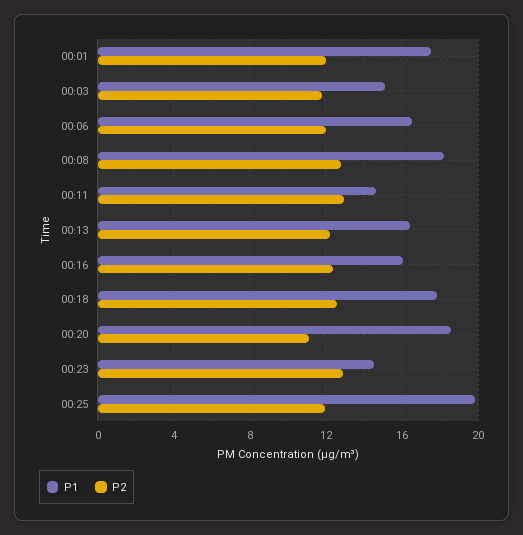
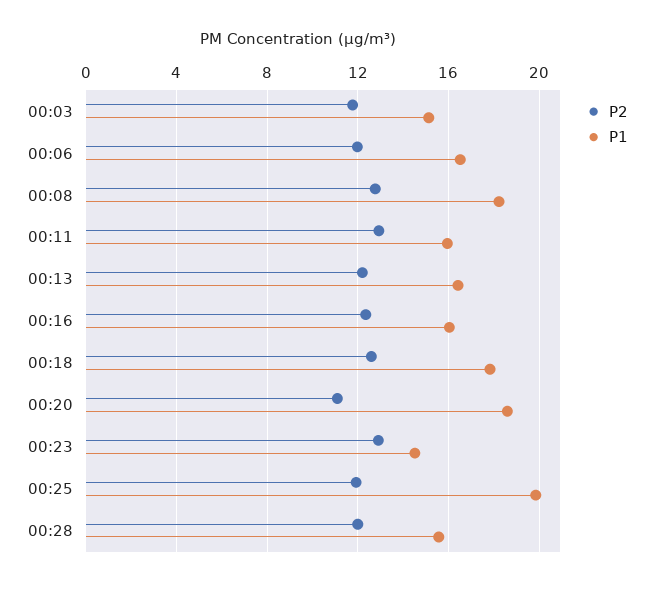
P1, 00:01: 17.5 -> none
P2, 00:01: 12 -> none
P1, 00:11: 14.5 -> 16
P2, 00:28: none -> 12
P1, 00:28: none -> 15.5

